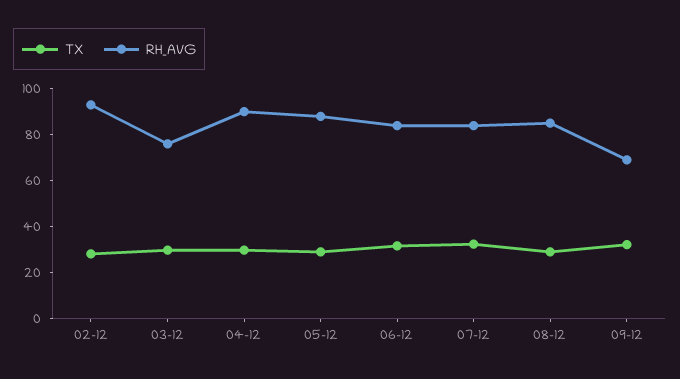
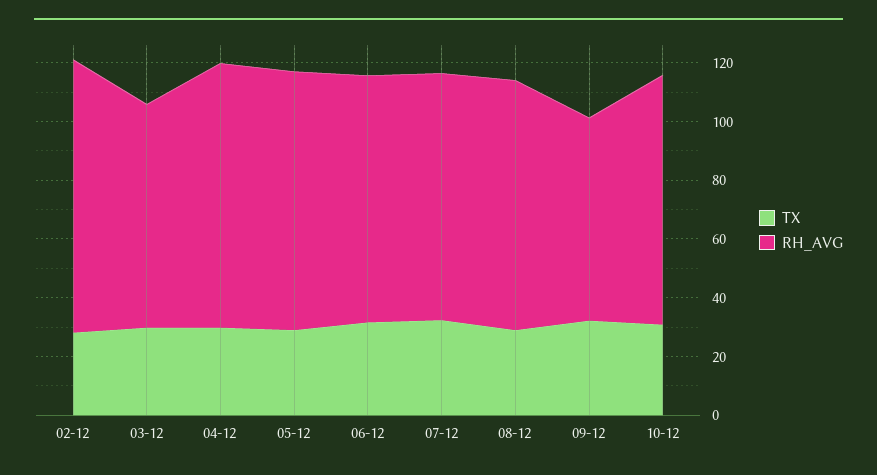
TX, 10-12: none -> 30
RH_AVG, 10-12: none -> 85

